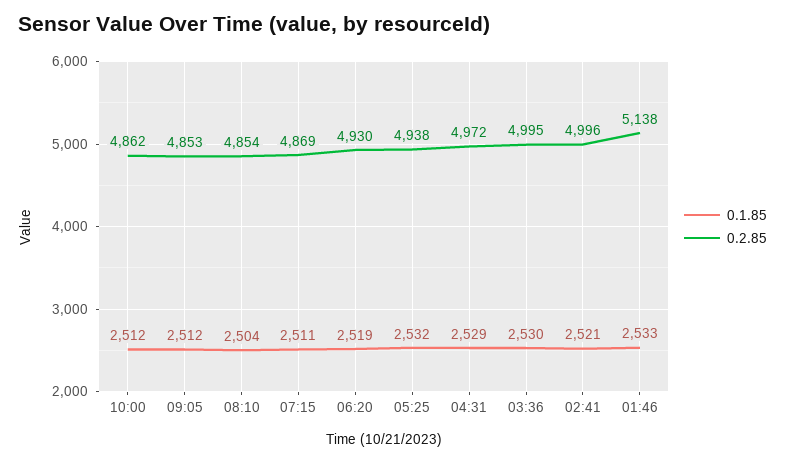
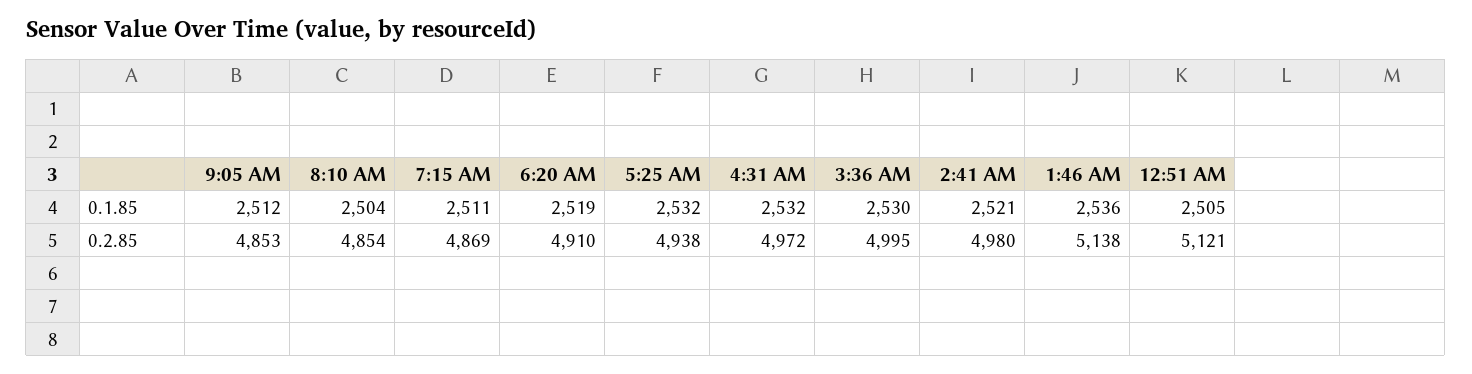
0.1.85, 10:00: 2512 -> none
0.2.85, 10:00: 4862 -> none
0.2.85, 06:20: 4930 -> 4910
0.1.85, 04:31: 2529 -> 2532
0.2.85, 02:41: 4996 -> 4980
0.1.85, 01:46: 2533 -> 2536
0.1.85, 12:51 AM: none -> 2505
0.2.85, 12:51 AM: none -> 5121

